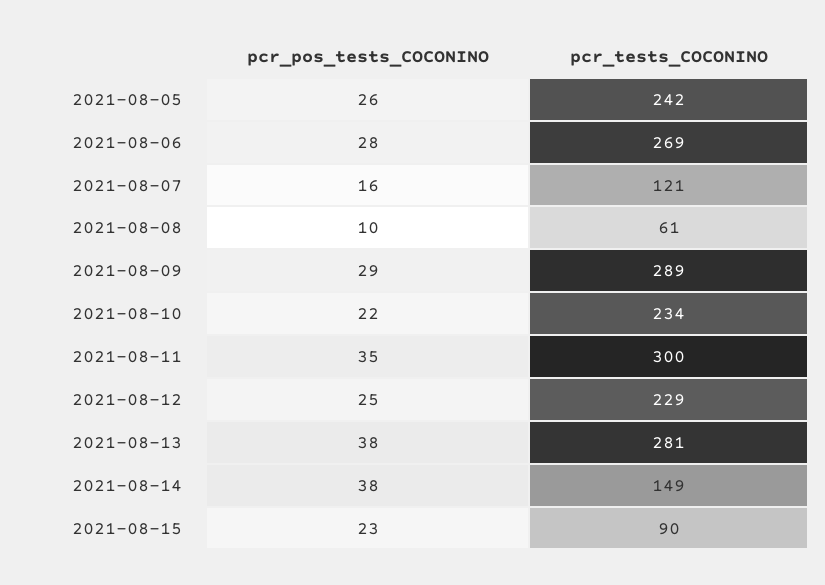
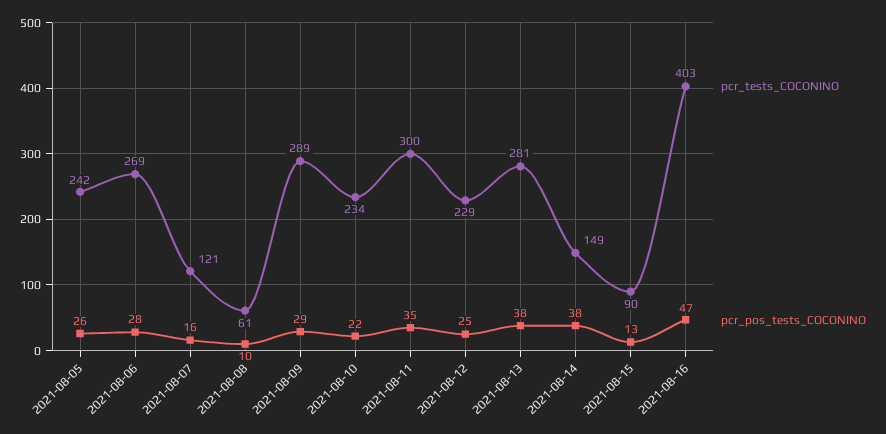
pcr_pos_tests_COCONINO, 2021-08-15: 23 -> 13
pcr_tests_COCONINO, 2021-08-16: none -> 403
pcr_pos_tests_COCONINO, 2021-08-16: none -> 47

